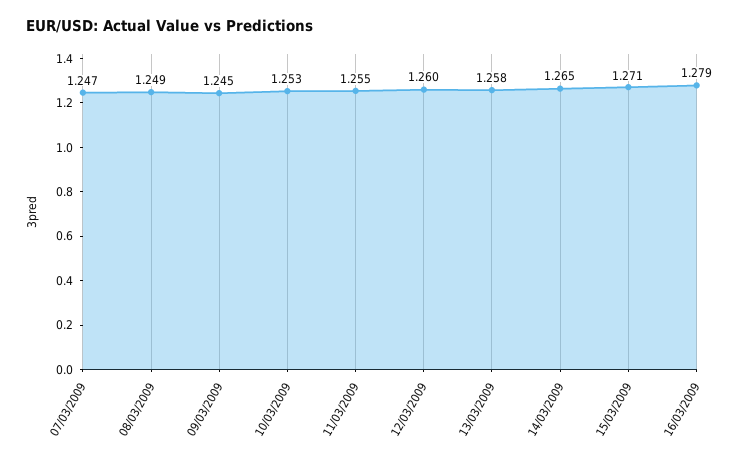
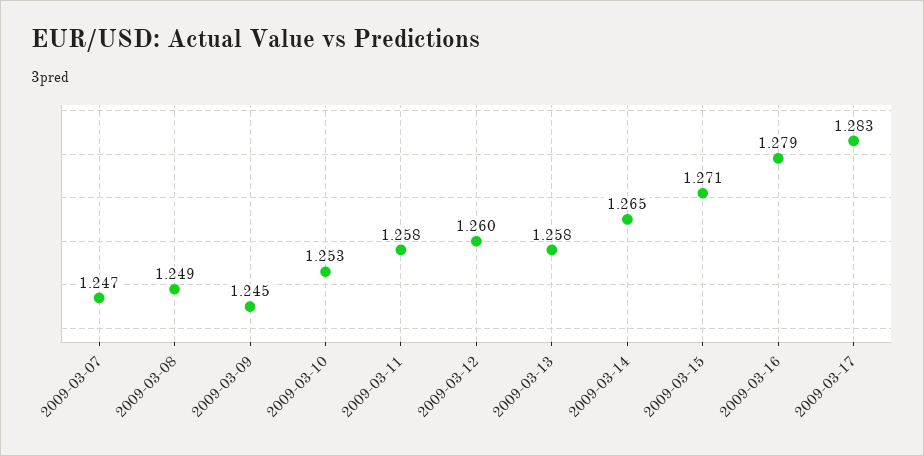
11/03/2009: 1.255 -> 1.258
2009-03-17: none -> 1.283

